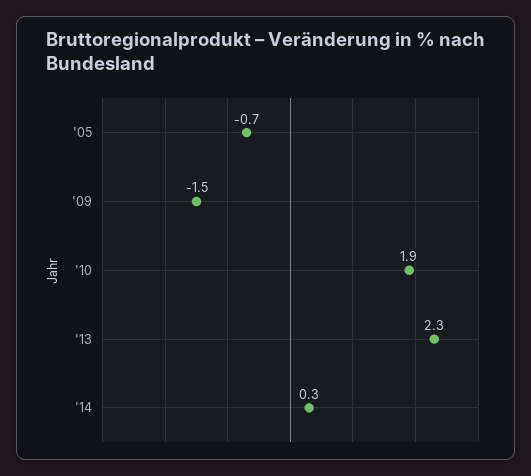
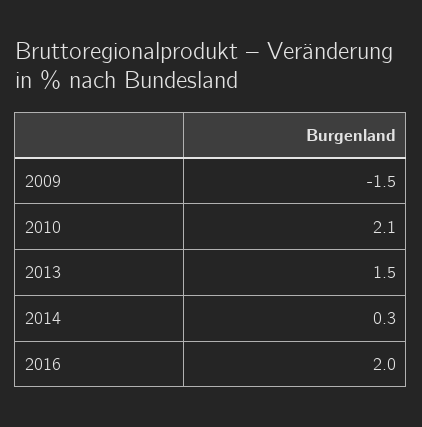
'05: -0.7 -> none
'10: 1.9 -> 2.1
'13: 2.3 -> 1.5
2016: none -> 2

